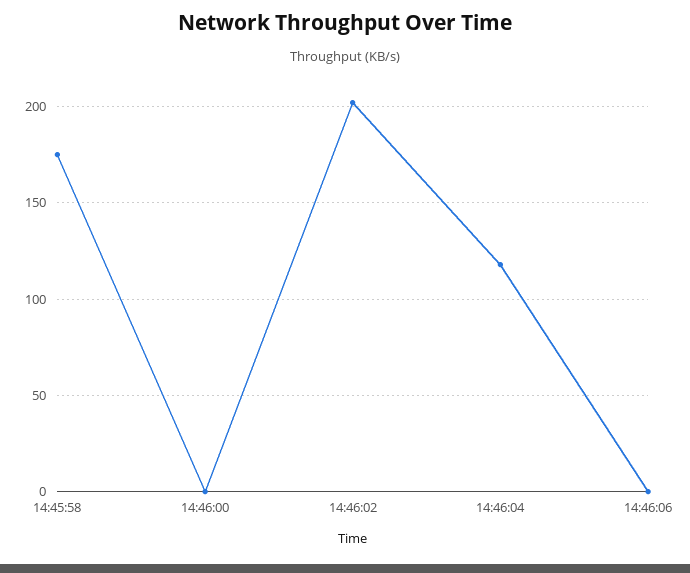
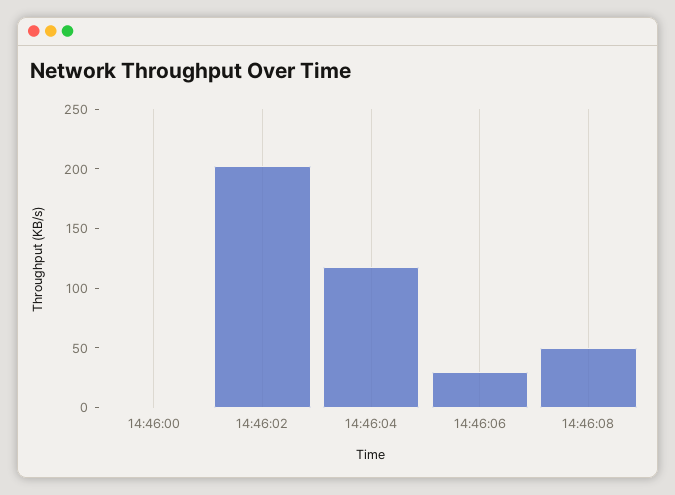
14:45:58: 175 -> none
14:46:06: 0 -> 30
14:46:08: none -> 50

